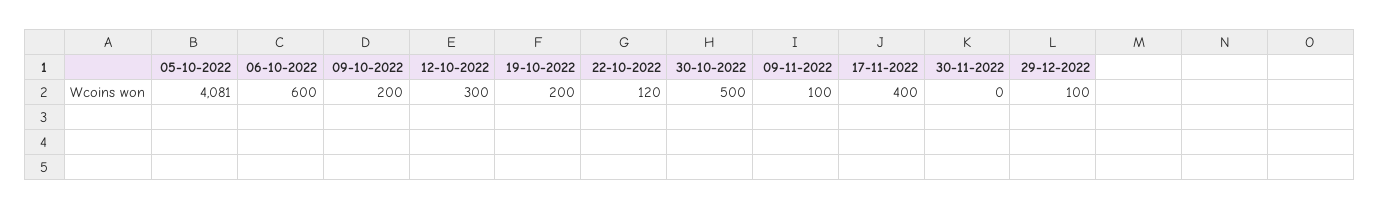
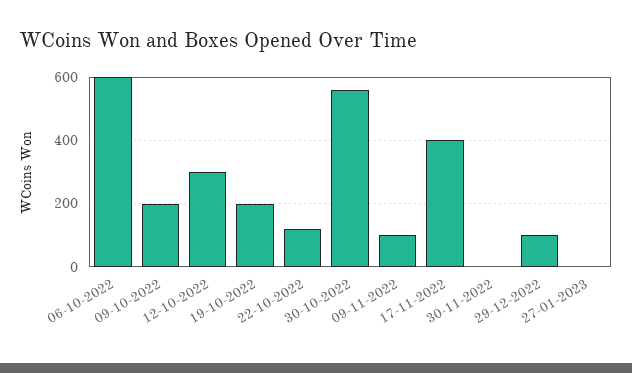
05-10-2022: 4081 -> none
30-10-2022: 500 -> 560
27-01-2023: none -> 0

